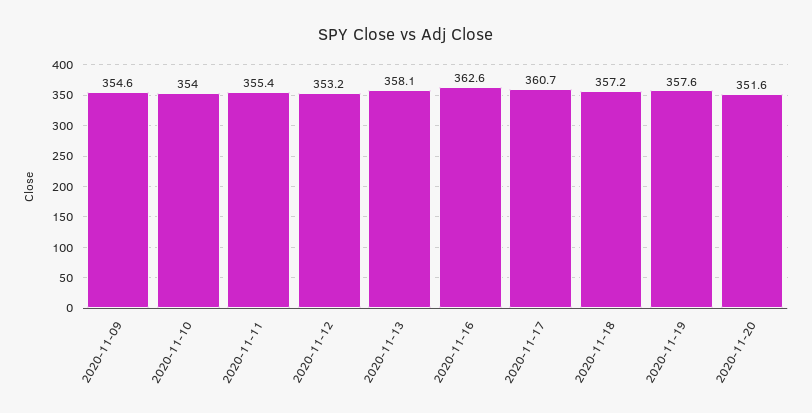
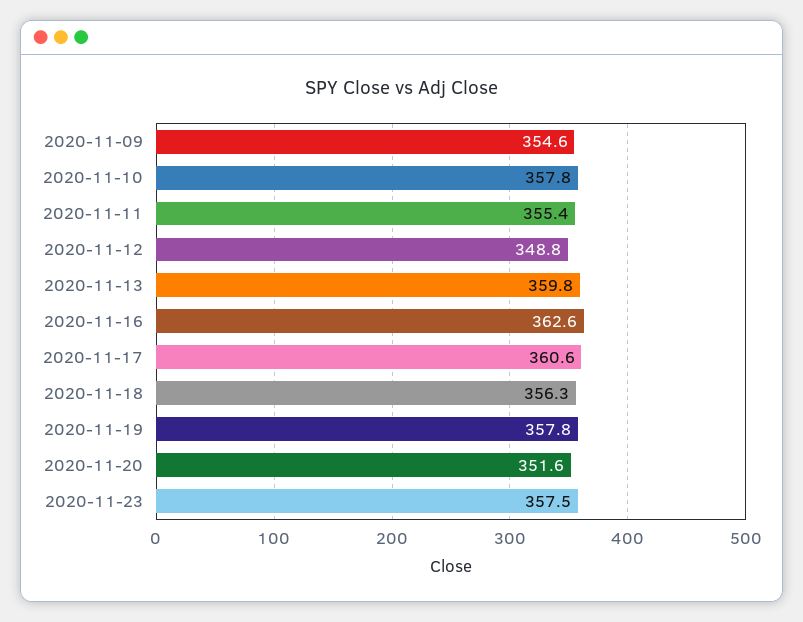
2020-11-10: 354 -> 357.8
2020-11-12: 353.2 -> 348.8
2020-11-13: 358.1 -> 359.8
2020-11-17: 360.7 -> 360.6
2020-11-18: 357.2 -> 356.3
2020-11-19: 357.6 -> 357.8
2020-11-23: none -> 357.5

